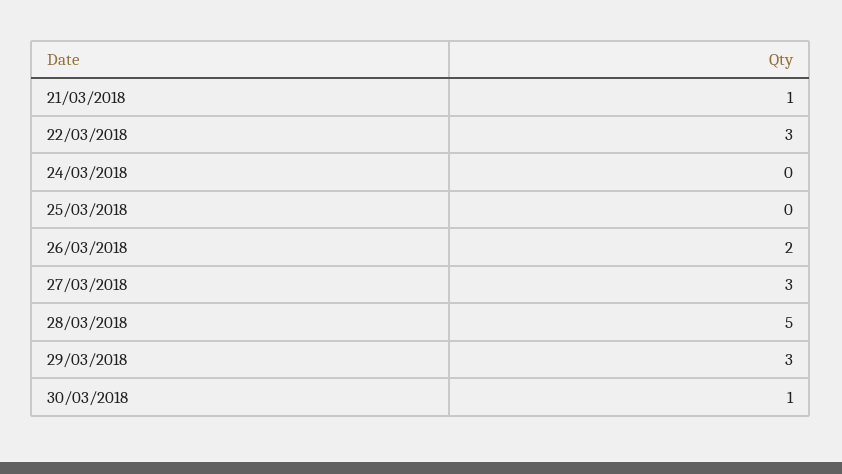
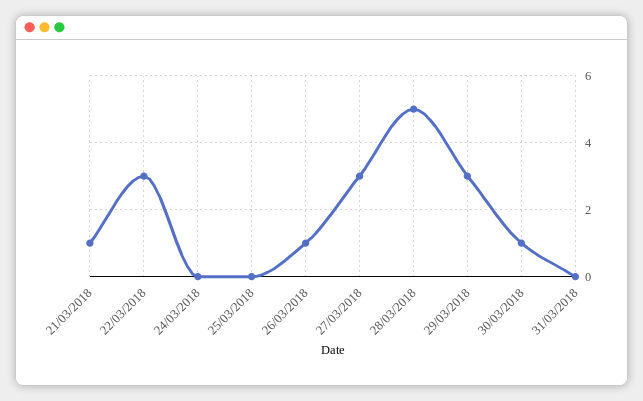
26/03/2018: 2 -> 1
31/03/2018: none -> 0

